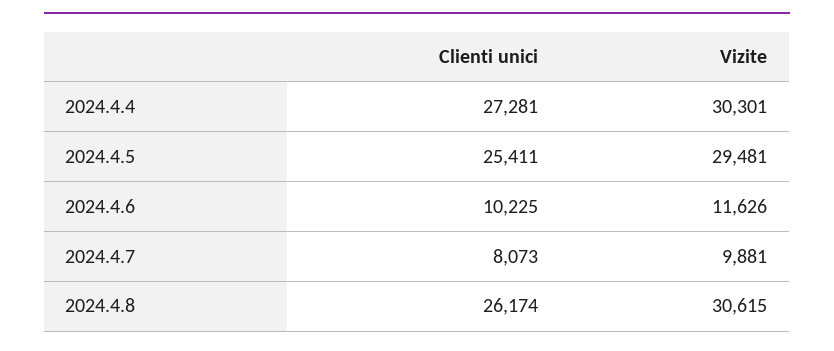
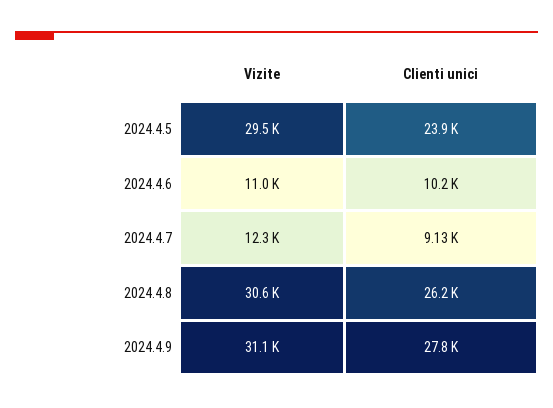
Clienti unici, 2024.4.4: 27281 -> none
Vizite, 2024.4.4: 30301 -> none
Clienti unici, 2024.4.5: 25411 -> 23900
Vizite, 2024.4.6: 11626 -> 11000
Clienti unici, 2024.4.7: 8073 -> 9130
Vizite, 2024.4.7: 9881 -> 12300
Vizite, 2024.4.9: none -> 31100
Clienti unici, 2024.4.9: none -> 27800

